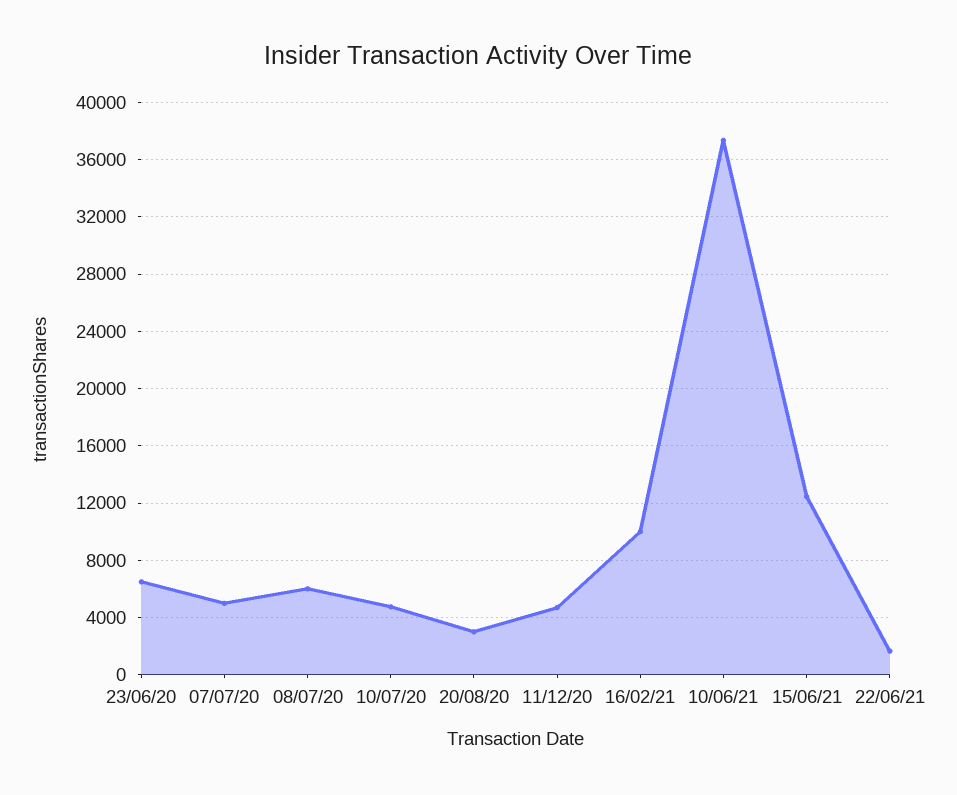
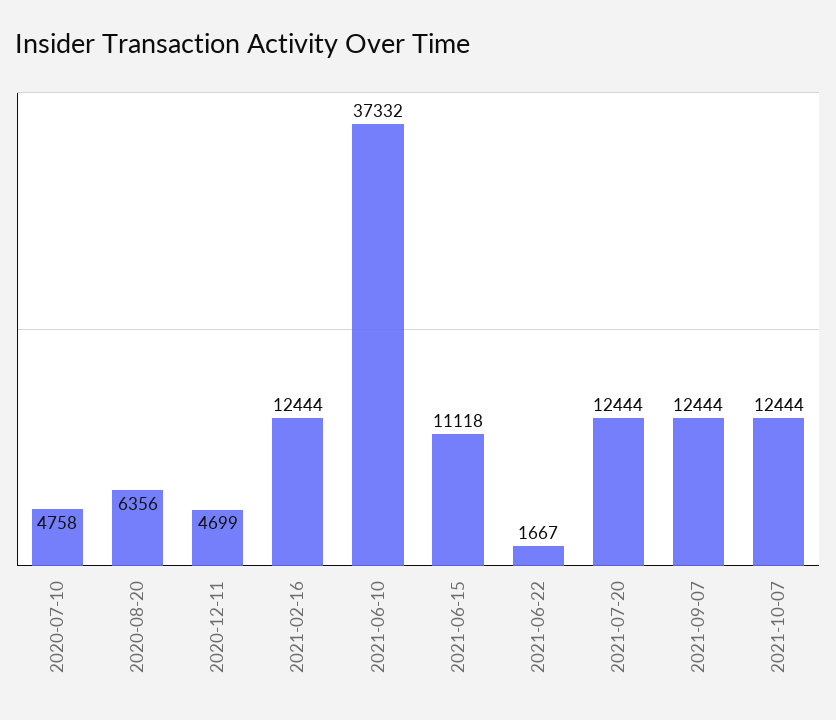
23/06/20: 6500 -> none
07/07/20: 5000 -> none
08/07/20: 6000 -> none
20/08/20: 3000 -> 6356
16/02/21: 10000 -> 12444
15/06/21: 12500 -> 11118
2021-07-20: none -> 12444
2021-09-07: none -> 12444
2021-10-07: none -> 12444

